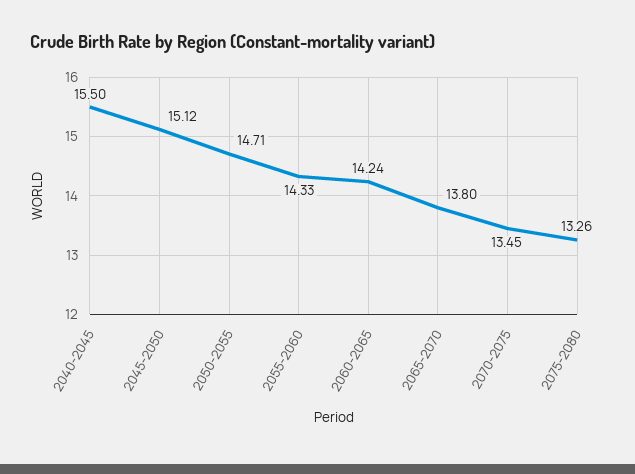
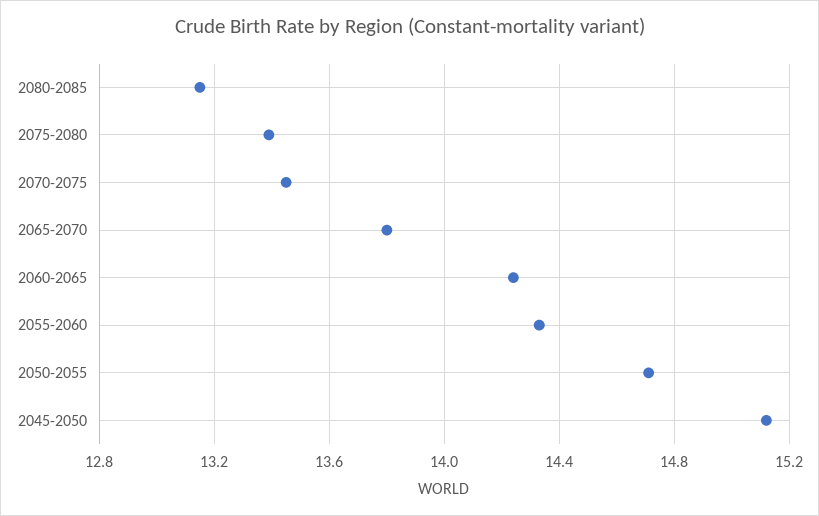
2040-2045: 15.5 -> none
2075-2080: 13.26 -> 13.4
2080-2085: none -> 13.15

